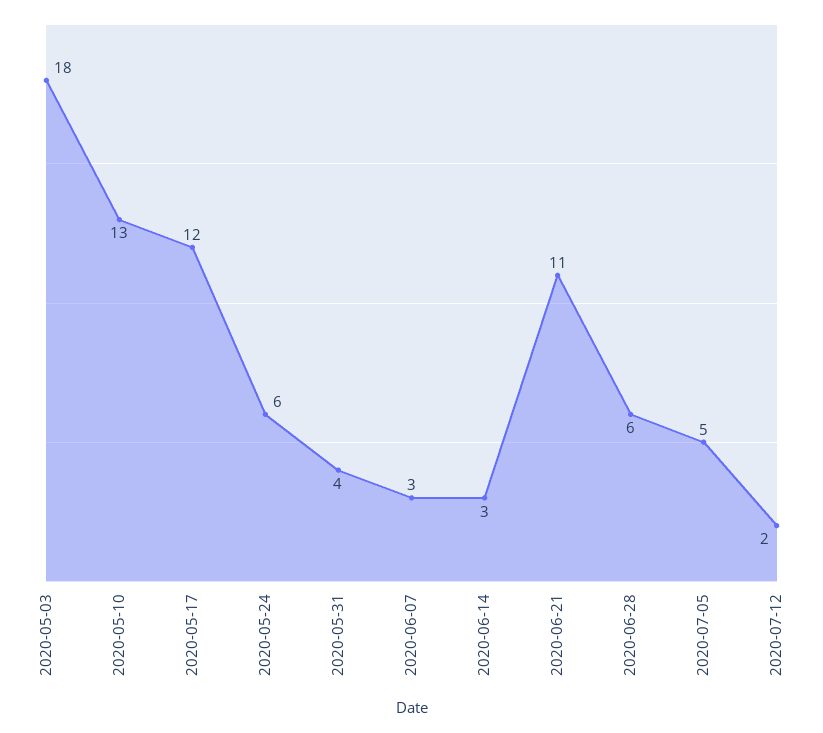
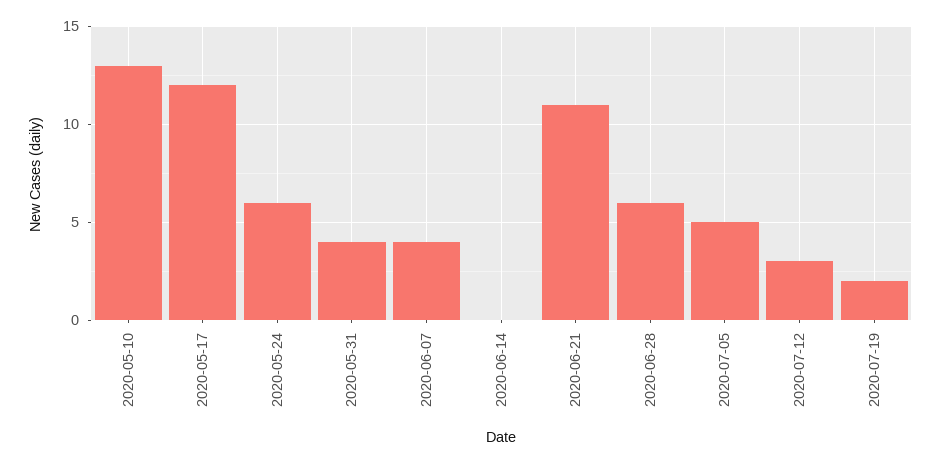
2020-05-03: 18 -> none
2020-06-07: 3 -> 4
2020-06-14: 3 -> 0
2020-07-12: 2 -> 3
2020-07-19: none -> 2

